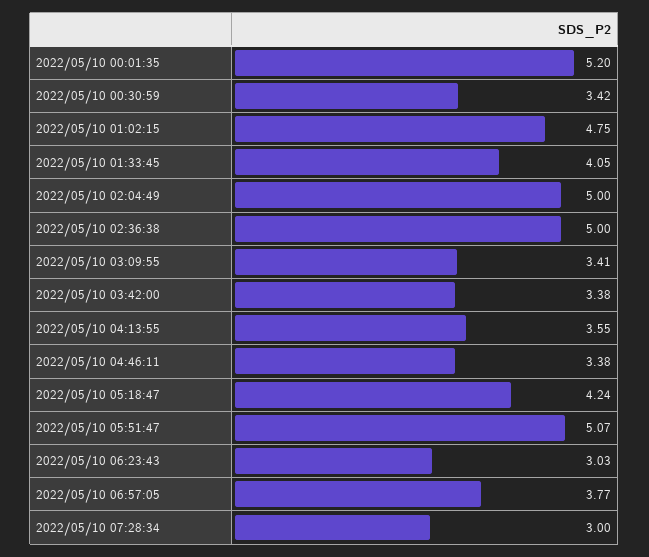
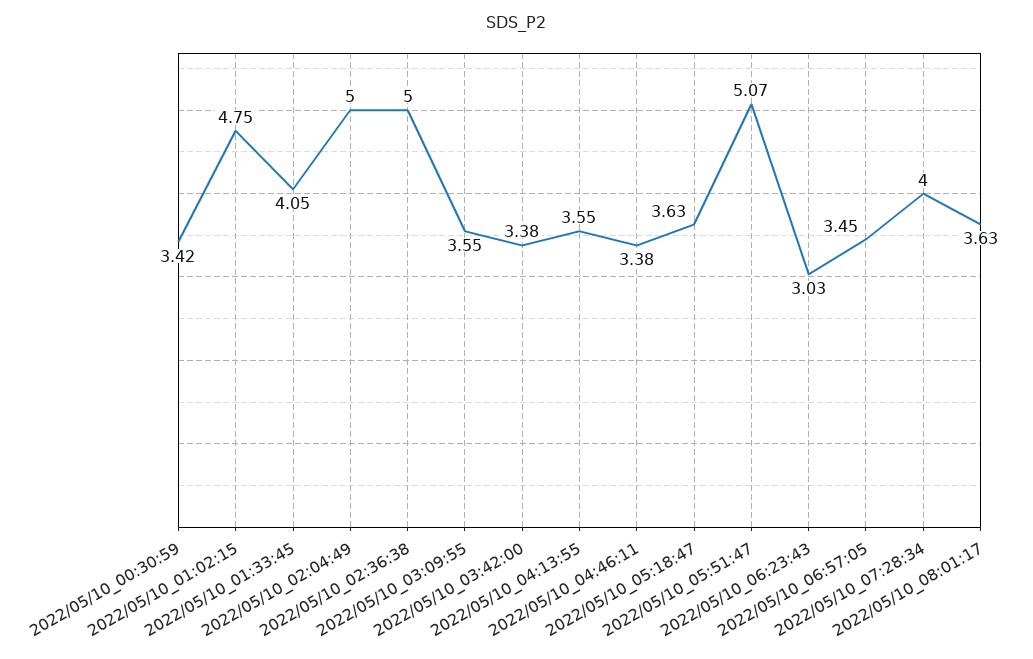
2022/05/10 00:01:35: 5.2 -> none
2022/05/10 03:09:55: 3.41 -> 3.55
2022/05/10 05:18:47: 4.24 -> 3.63
2022/05/10 06:57:05: 3.77 -> 3.45
2022/05/10 07:28:34: 3 -> 4
2022/05/10_08:01:17: none -> 3.63

